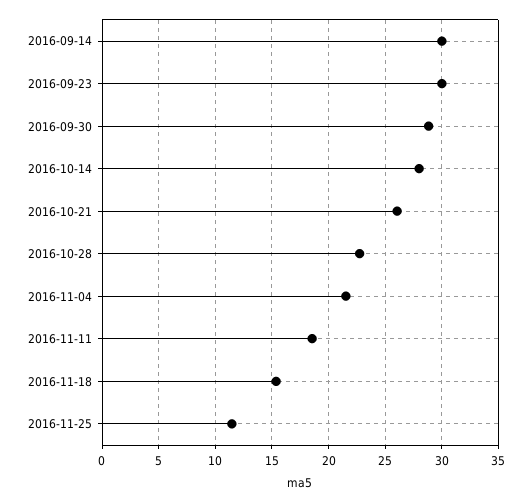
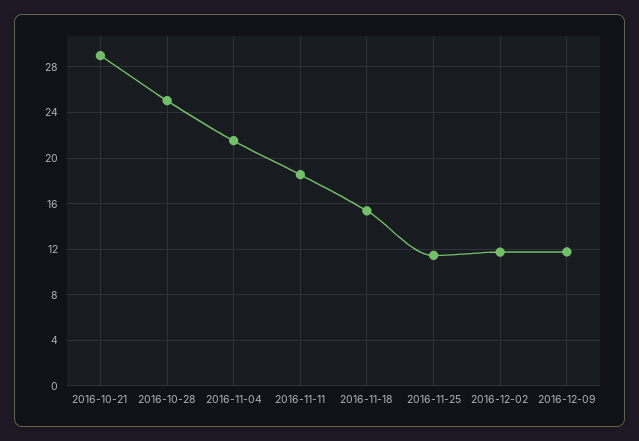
2016-09-14: 30 -> none
2016-09-23: 30 -> none
2016-09-30: 29 -> none
2016-10-14: 28 -> none
2016-10-21: 26 -> 29
2016-10-28: 23 -> 25
2016-12-02: none -> 12
2016-12-09: none -> 12

